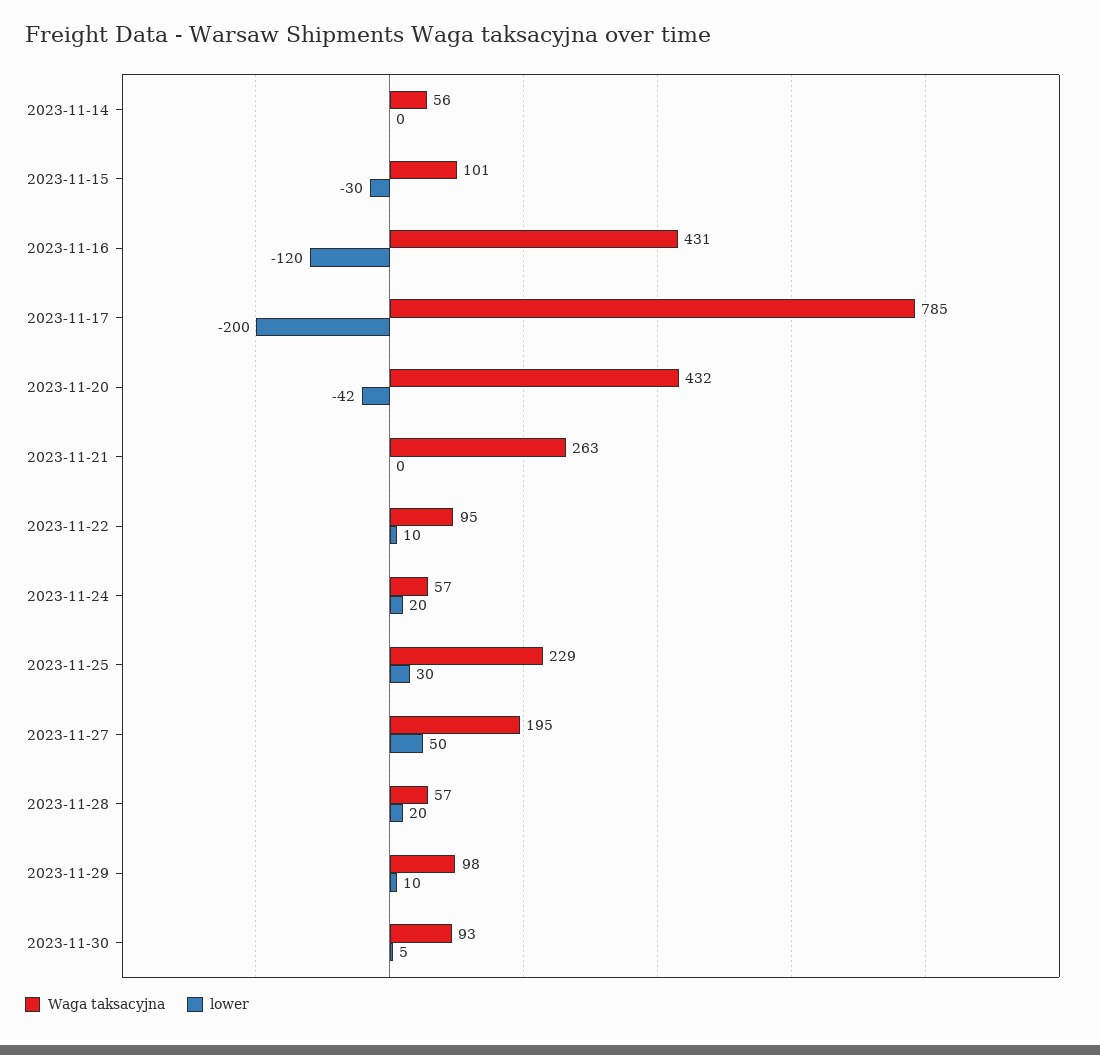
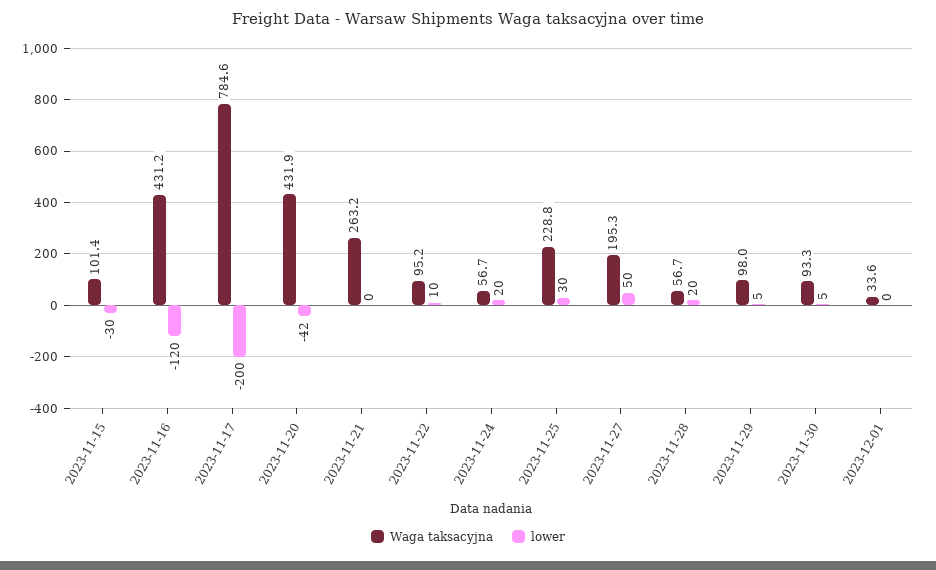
Waga taksacyjna, 2023-11-14: 56 -> none
lower, 2023-11-14: 0 -> none
lower, 2023-11-29: 10 -> 5
Waga taksacyjna, 2023-12-01: none -> 33.6
lower, 2023-12-01: none -> 0

